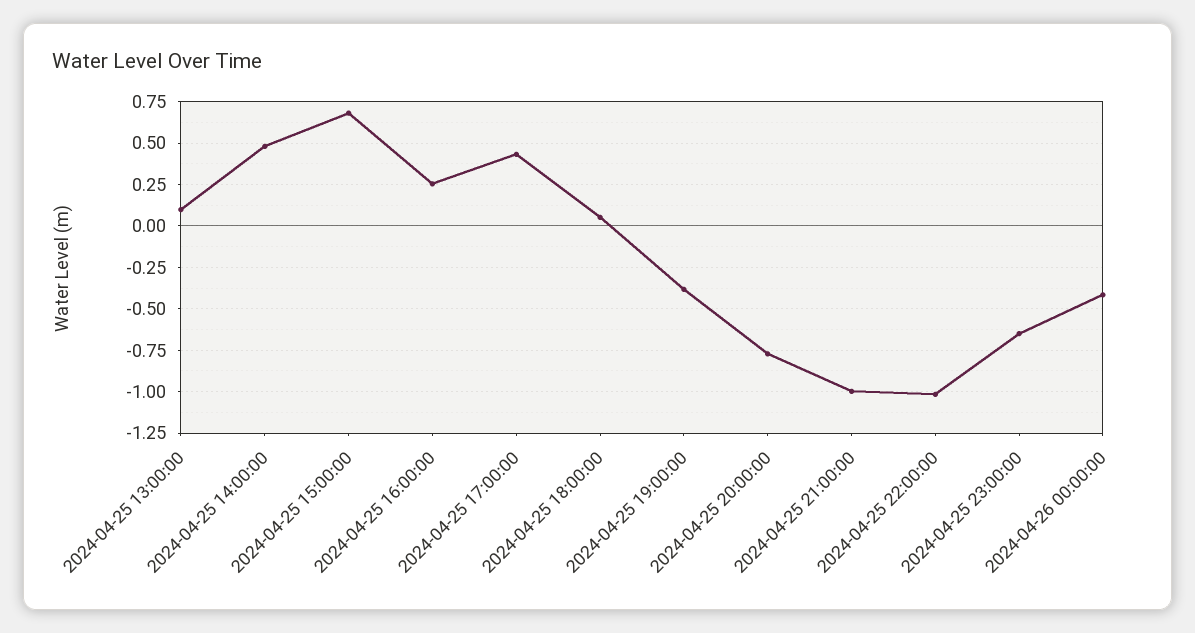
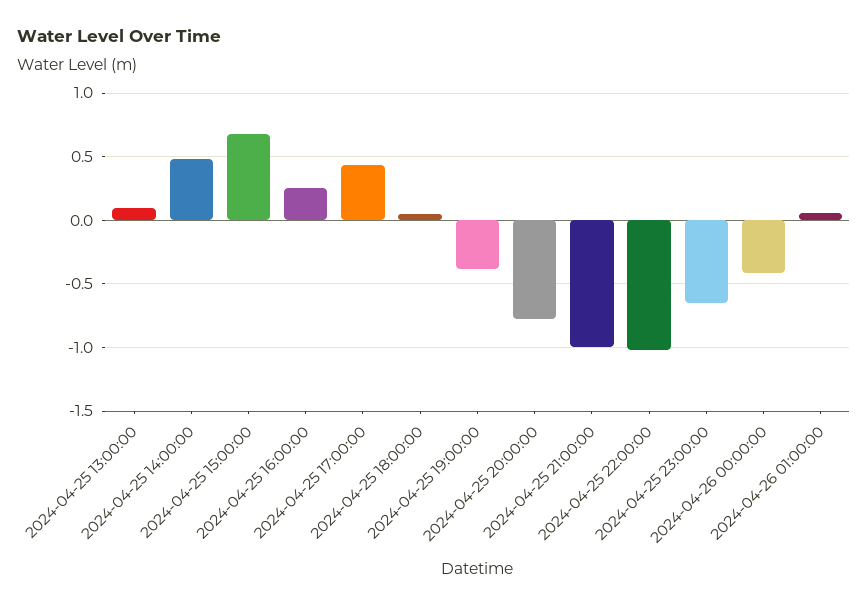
2024-04-26 01:00:00: none -> 0.05

